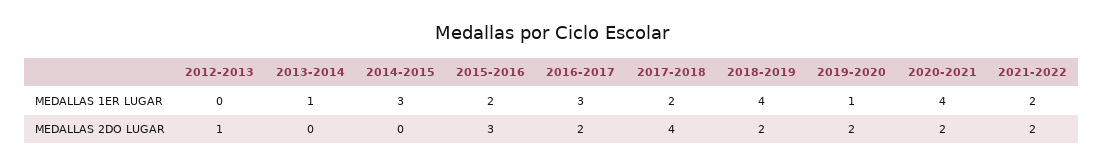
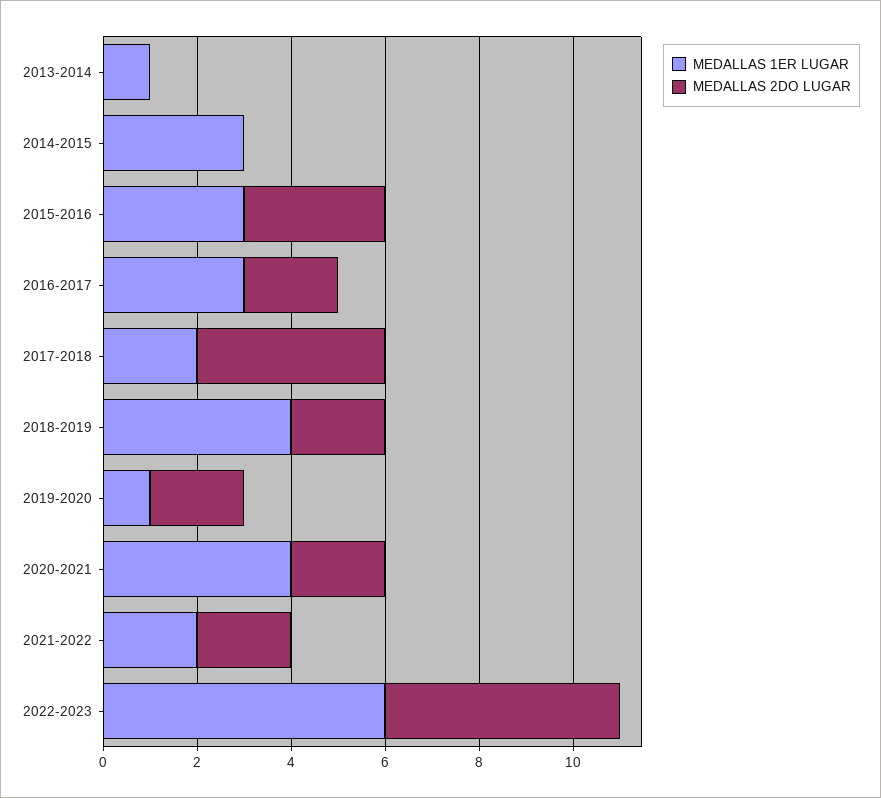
MEDALLAS 1ER LUGAR, 2012-2013: 0 -> none
MEDALLAS 1ER LUGAR, 2015-2016: 2 -> 3
MEDALLAS 2DO LUGAR, 2012-2013: 1 -> none
MEDALLAS 1ER LUGAR, 2022-2023: none -> 6
MEDALLAS 2DO LUGAR, 2022-2023: none -> 5

